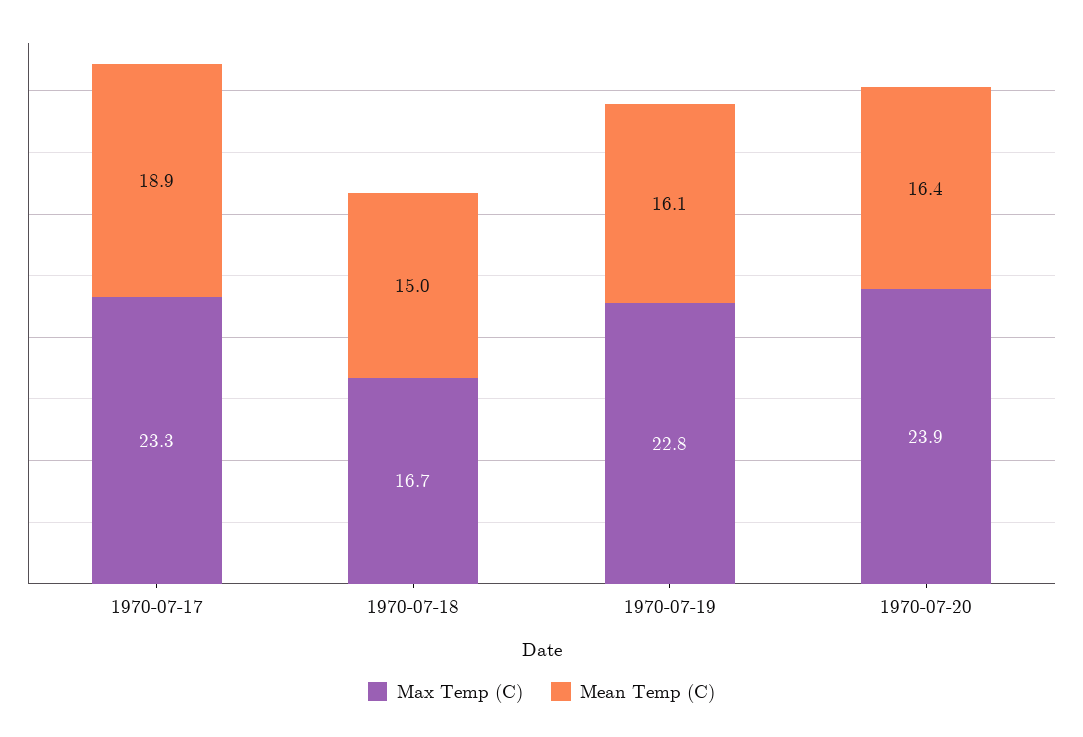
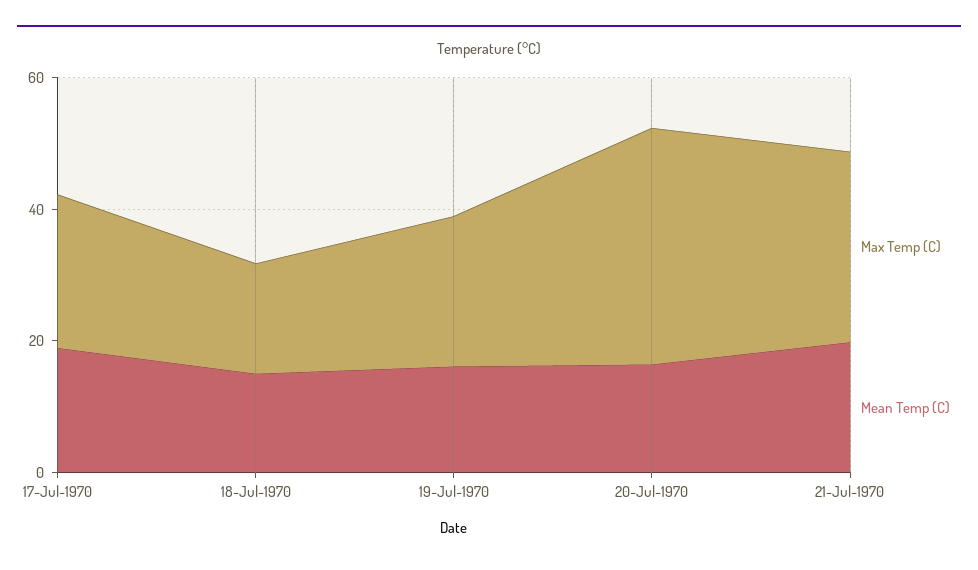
Max Temp (C), 1970-07-20: 23.9 -> 35
Max Temp (C), 21-Jul-1970: none -> 30
Mean Temp (C), 21-Jul-1970: none -> 20

